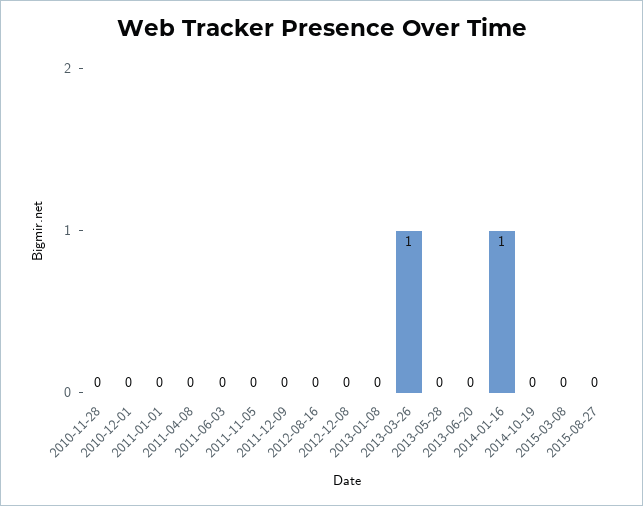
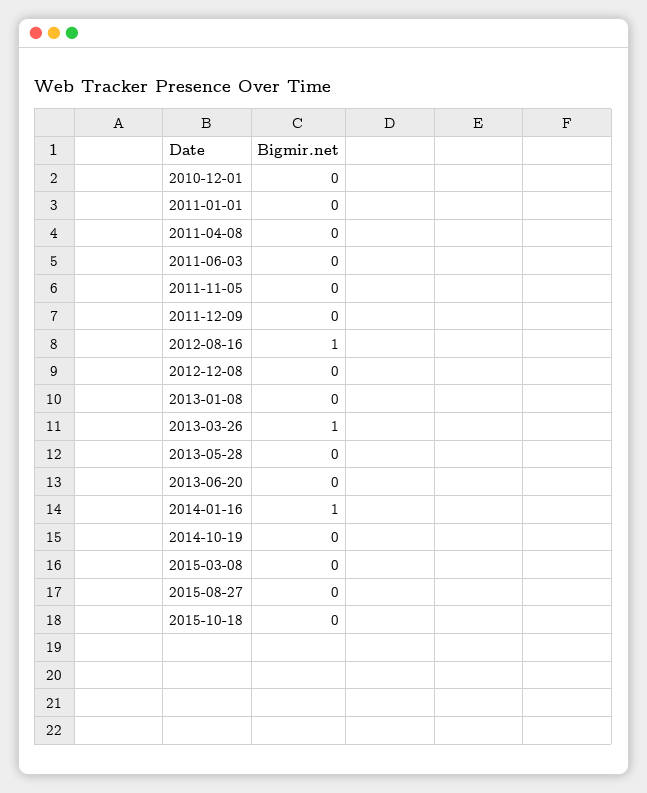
2010-11-28: 0 -> none
2012-08-16: 0 -> 1
2015-10-18: none -> 0

